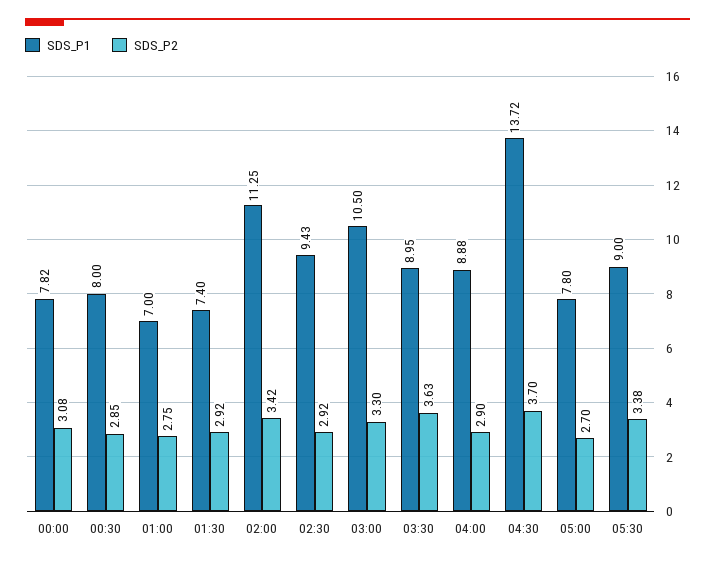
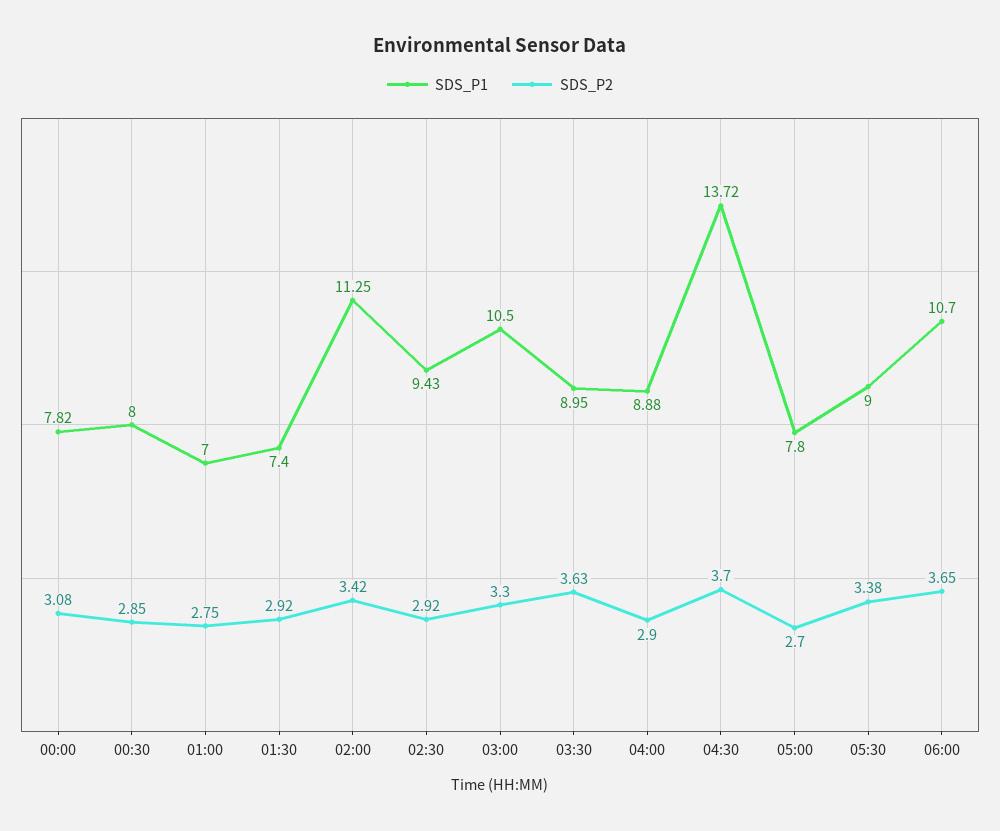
SDS_P1, 06:00: none -> 10.7
SDS_P2, 06:00: none -> 3.65

